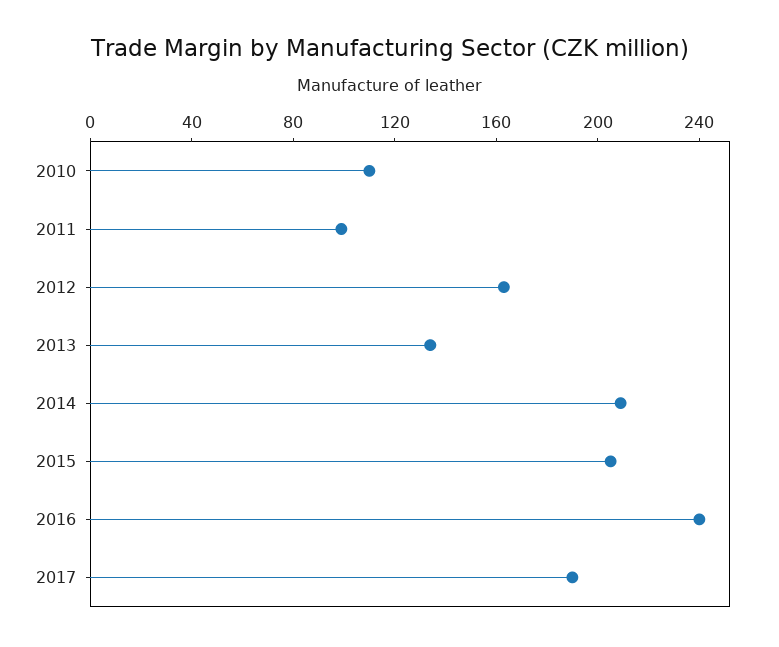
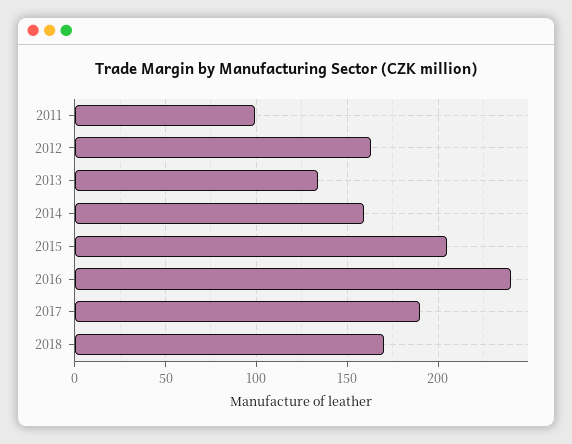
2010: 110 -> none
2014: 210 -> 160
2018: none -> 170

